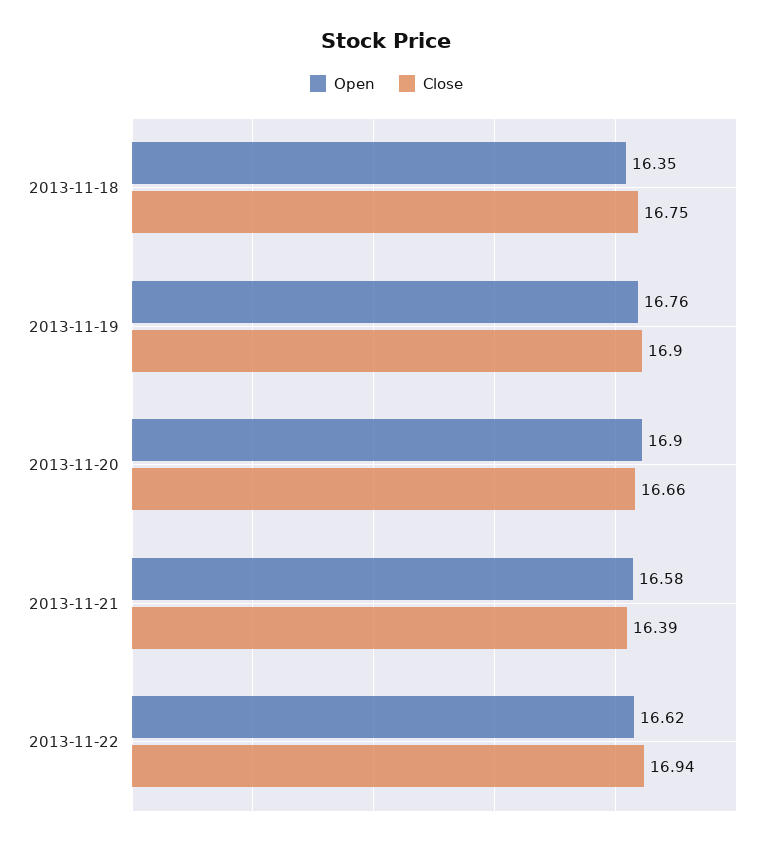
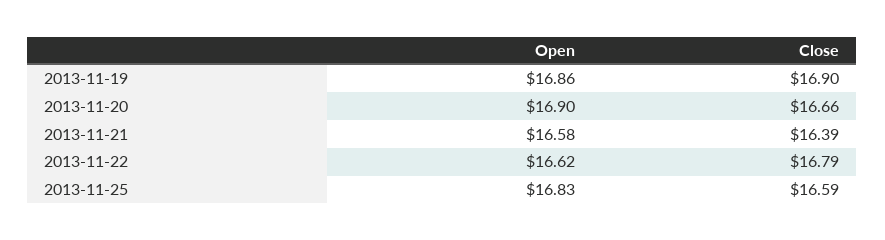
Open, 2013-11-18: 16.35 -> none
Close, 2013-11-18: 16.75 -> none
Open, 2013-11-19: 16.76 -> 16.86
Close, 2013-11-22: 16.94 -> 16.79
Open, 2013-11-25: none -> 16.83
Close, 2013-11-25: none -> 16.59

